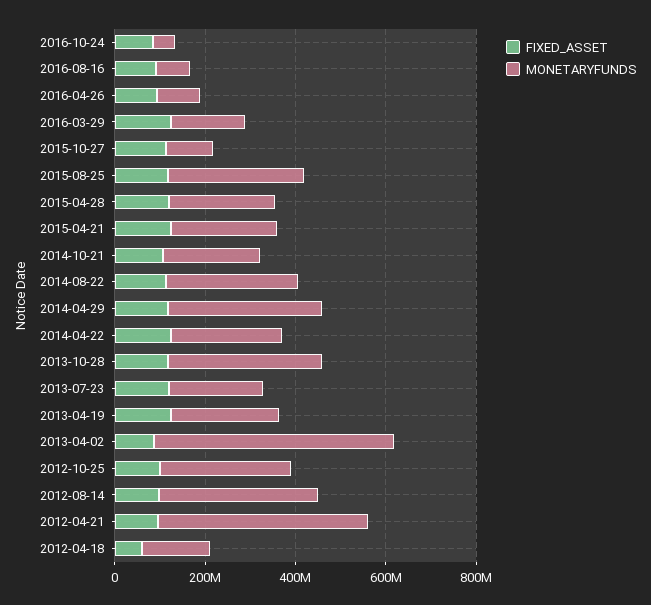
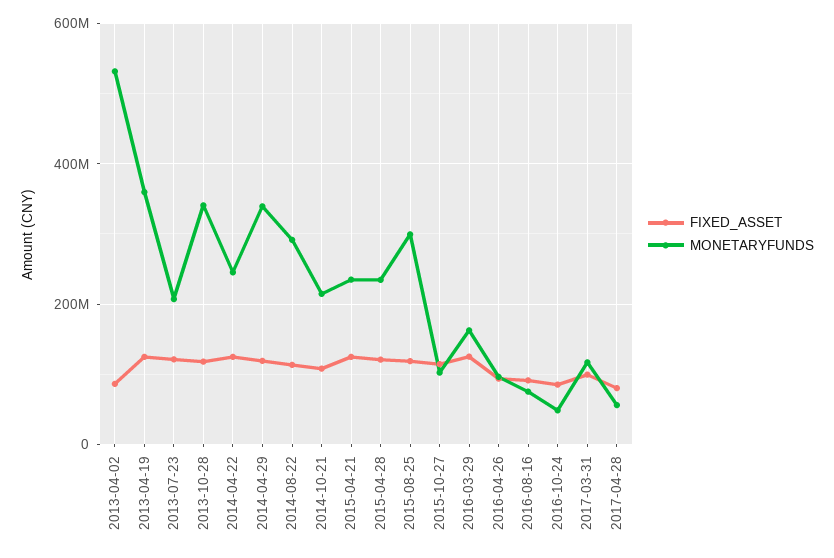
MONETARYFUNDS, 2013-04-19: 250000000 -> 360000000
FIXED_ASSET, 2012-10-25: 100000000 -> none
MONETARYFUNDS, 2012-10-25: 300000000 -> none
FIXED_ASSET, 2012-08-14: 100000000 -> none
MONETARYFUNDS, 2012-08-14: 350000000 -> none
FIXED_ASSET, 2012-04-21: 100000000 -> none
MONETARYFUNDS, 2012-04-21: 450000000 -> none
FIXED_ASSET, 2012-04-18: 50000000 -> none
MONETARYFUNDS, 2012-04-18: 150000000 -> none
FIXED_ASSET, 2017-03-31: none -> 100000000
MONETARYFUNDS, 2017-03-31: none -> 120000000
FIXED_ASSET, 2017-04-28: none -> 80000000
MONETARYFUNDS, 2017-04-28: none -> 60000000

